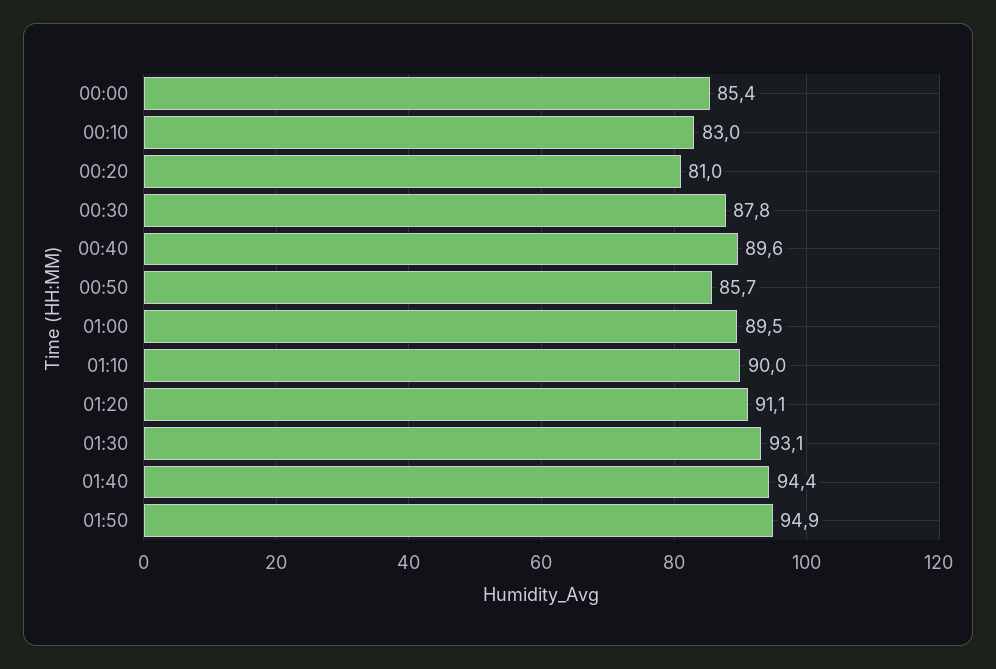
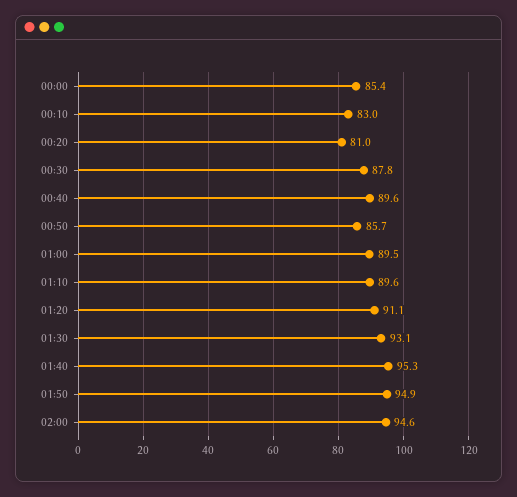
01:10: 90 -> 89.6
01:40: 94.4 -> 95.3
02:00: none -> 94.6

